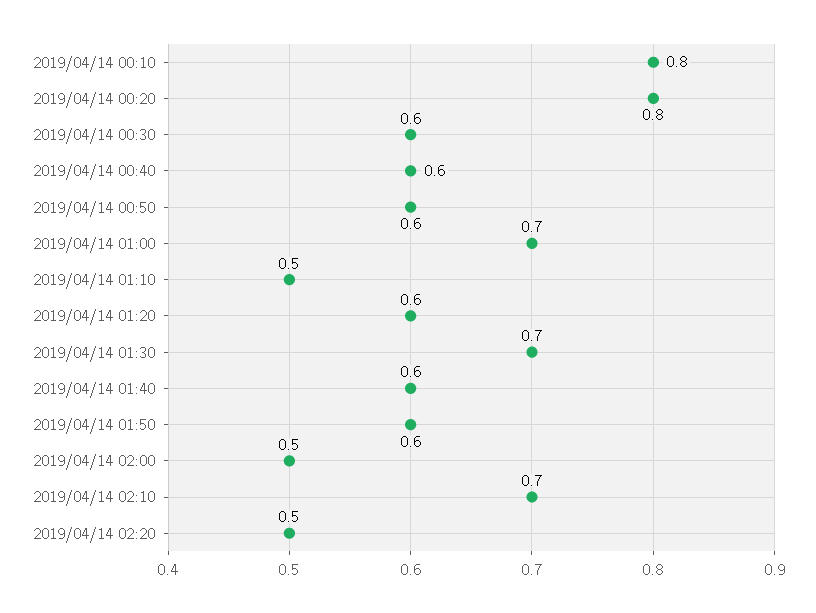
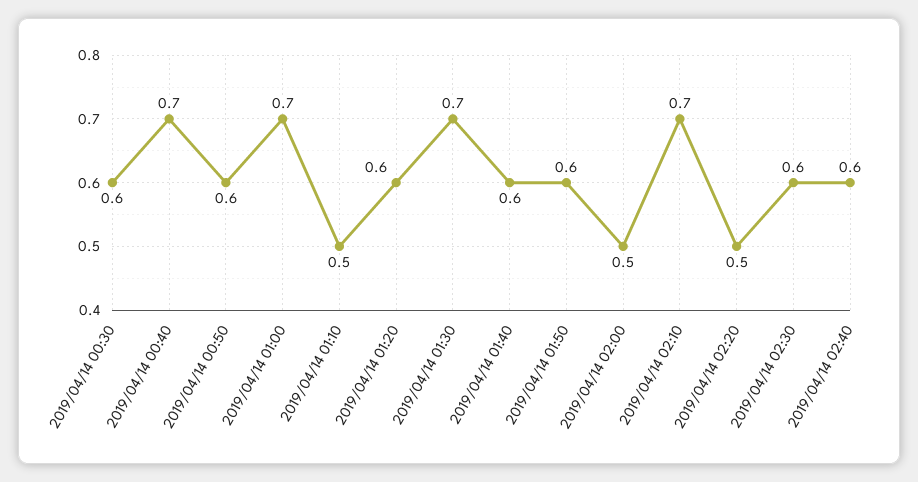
2019/04/14 00:10: 0.8 -> none
2019/04/14 00:20: 0.8 -> none
2019/04/14 00:40: 0.6 -> 0.7
2019/04/14 02:30: none -> 0.6
2019/04/14 02:40: none -> 0.6

